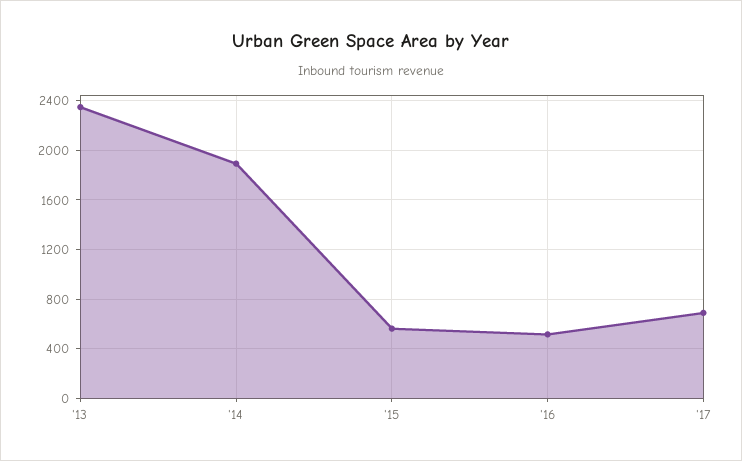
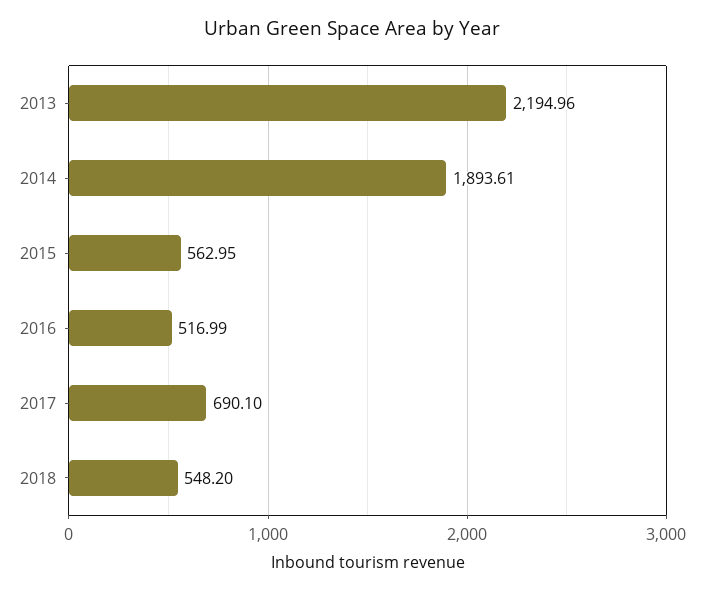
'13: 2350 -> 2194.96
2018: none -> 548.2

